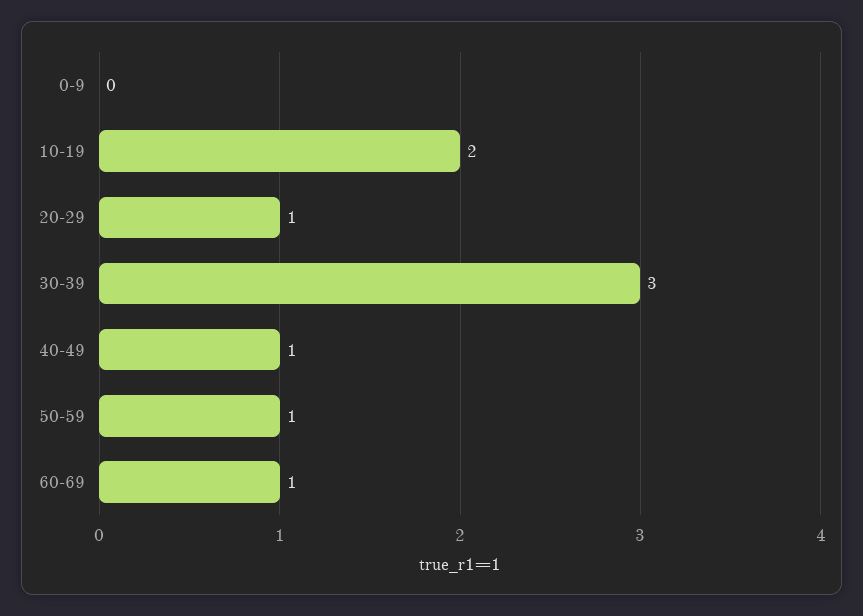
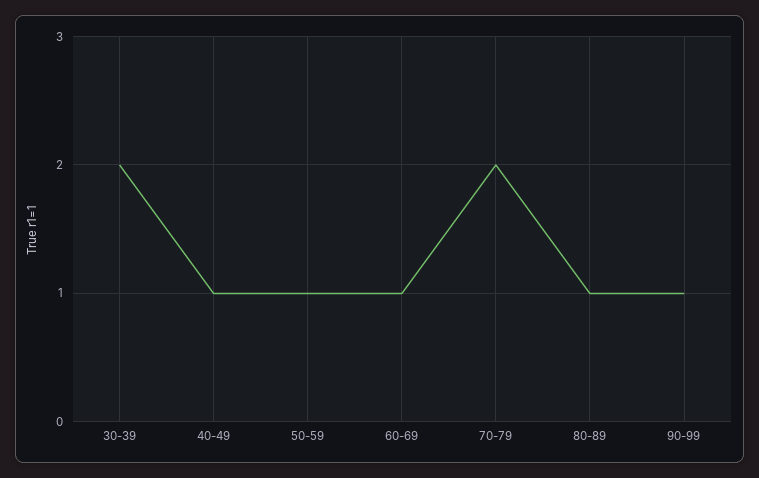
0-9: 0 -> none
10-19: 2 -> none
20-29: 1 -> none
30-39: 3 -> 2
70-79: none -> 2
80-89: none -> 1
90-99: none -> 1

